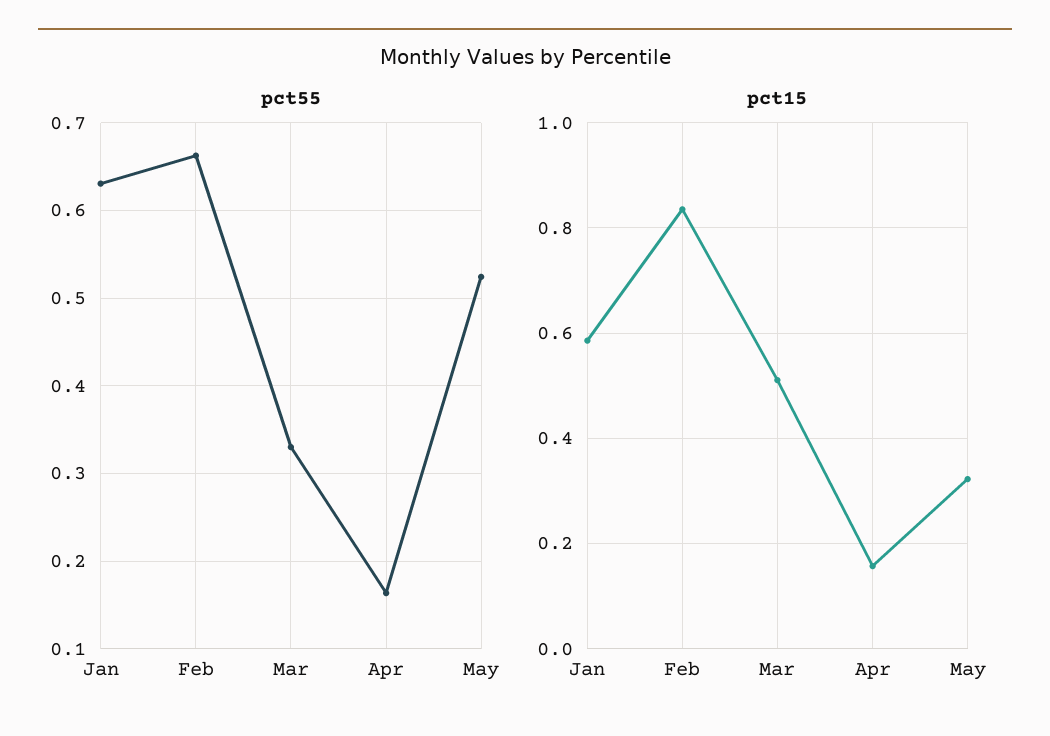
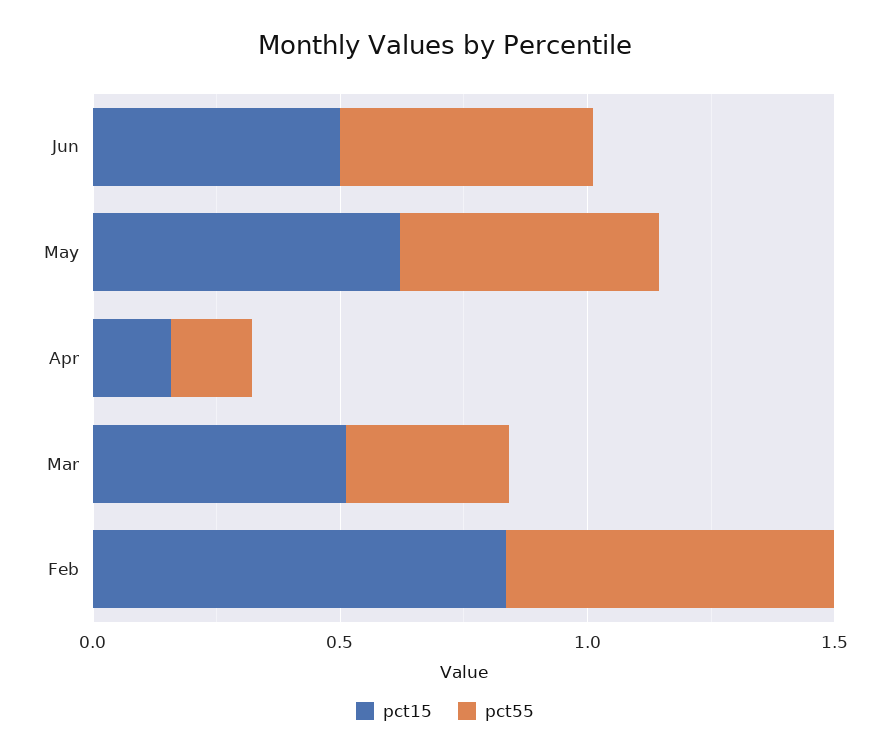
pct55, Jan: 0.63 -> none
pct15, Jan: 0.58 -> none
pct15, May: 0.32 -> 0.6
pct15, Jun: none -> 0.5
pct55, Jun: none -> 0.5

